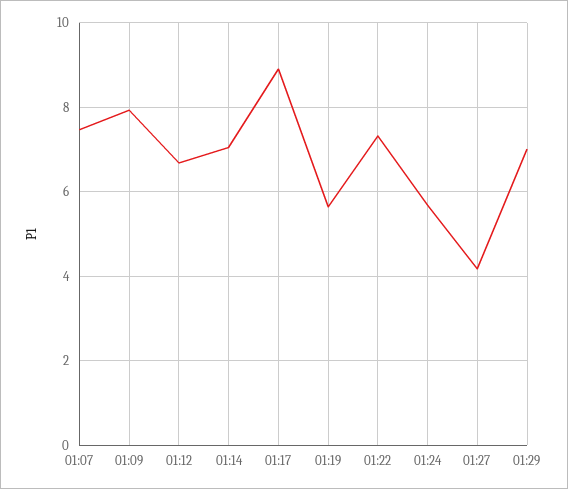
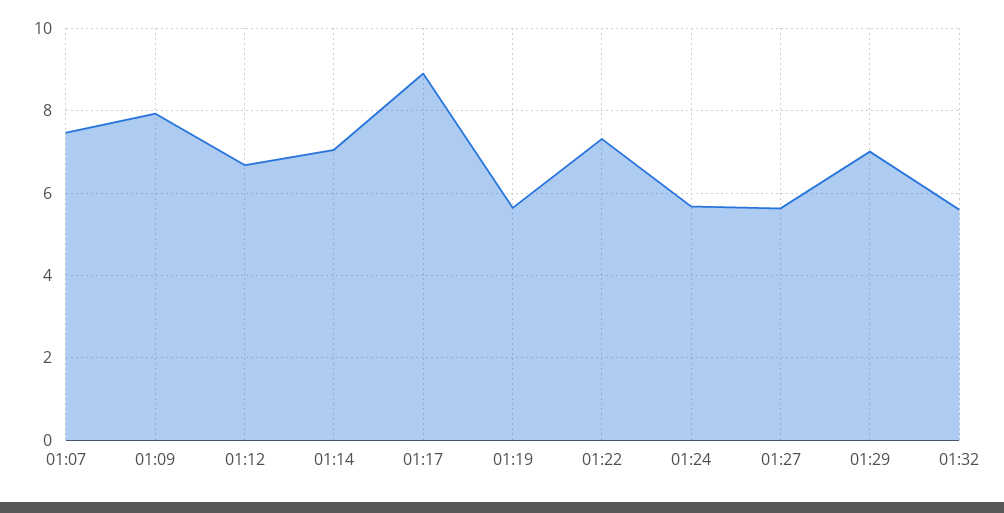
01:27: 4.2 -> 5.6
01:32: none -> 5.6

